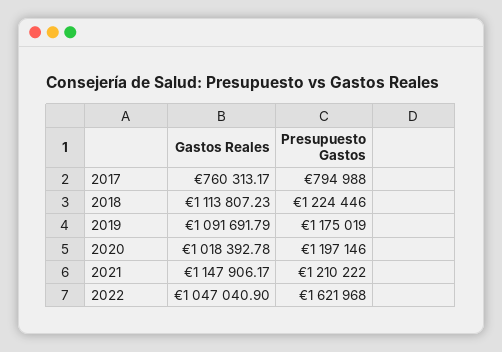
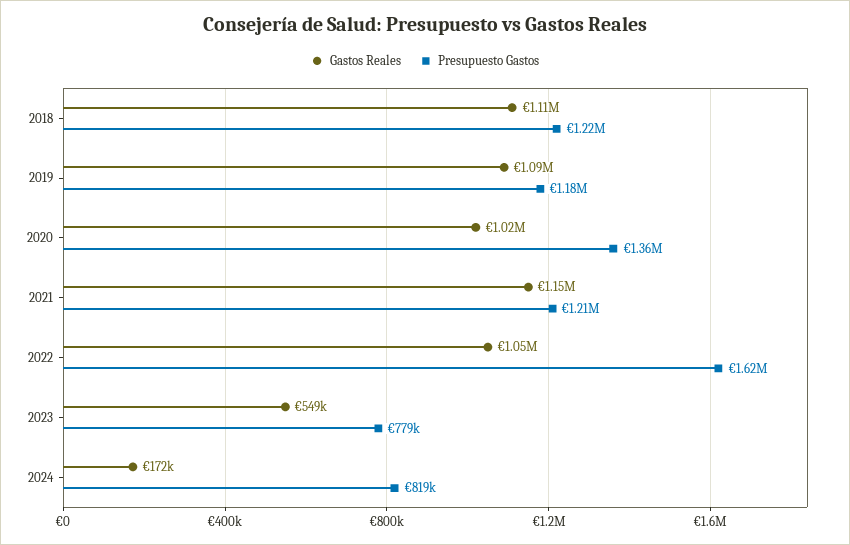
Gastos Reales, 2017: 760313.17 -> none
Presupuesto Gastos, 2017: 794988 -> none
Presupuesto Gastos, 2020: 1197146 -> 1360000
Gastos Reales, 2023: none -> 549000
Presupuesto Gastos, 2023: none -> 779000
Gastos Reales, 2024: none -> 172000
Presupuesto Gastos, 2024: none -> 819000

